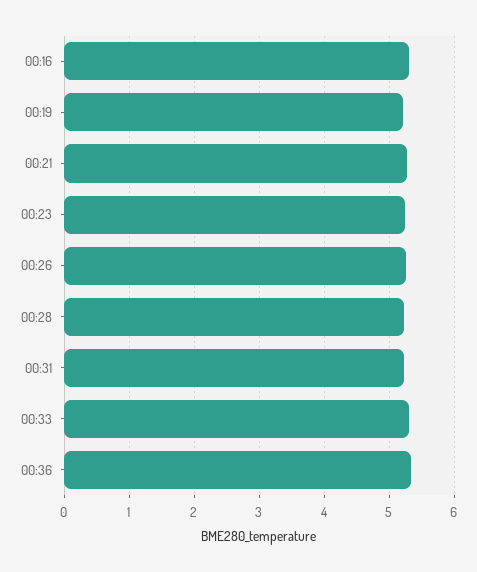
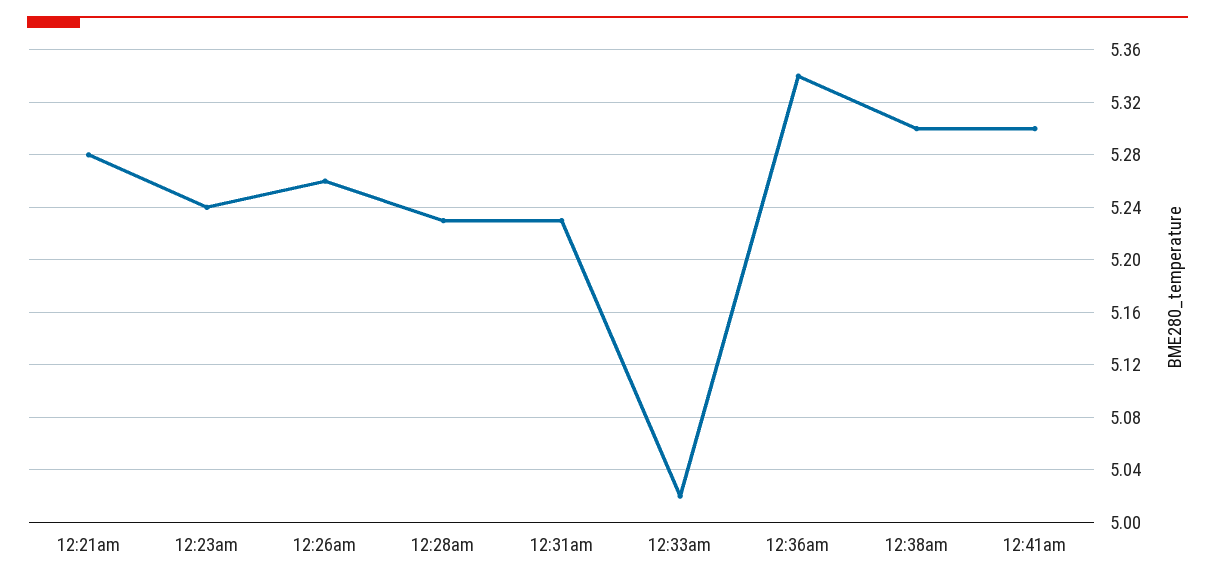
00:16: 5.3 -> none
00:19: 5.2 -> none
00:33: 5.3 -> 5.02
12:38am: none -> 5.3
12:41am: none -> 5.3

